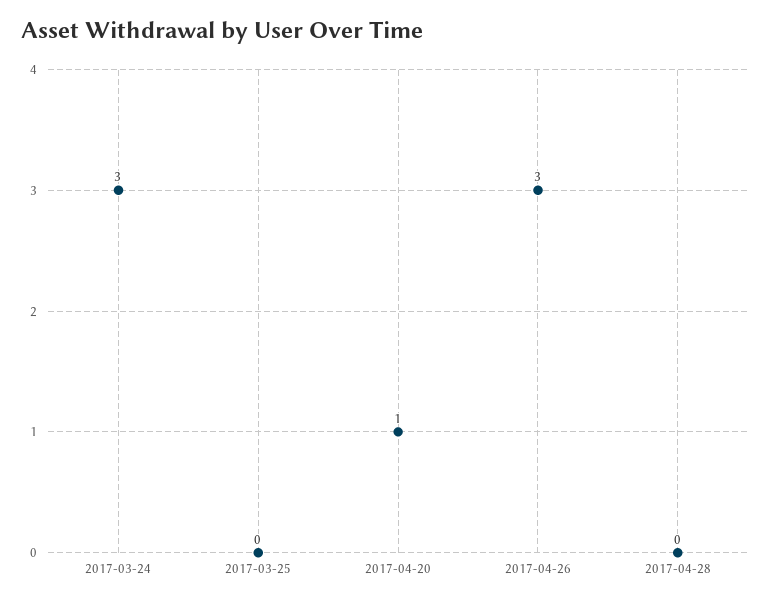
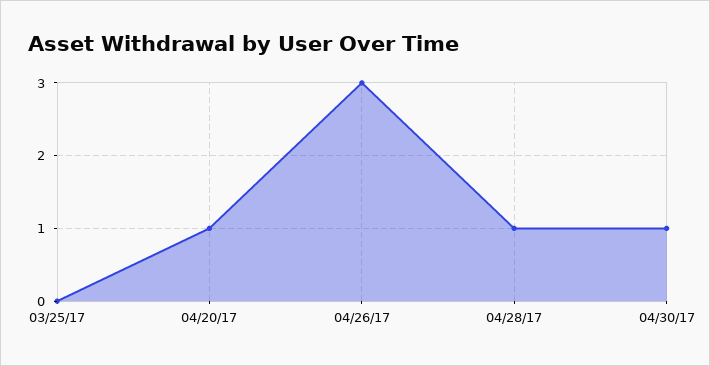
2017-03-24: 3 -> none
2017-04-28: 0 -> 1
04/30/17: none -> 1

